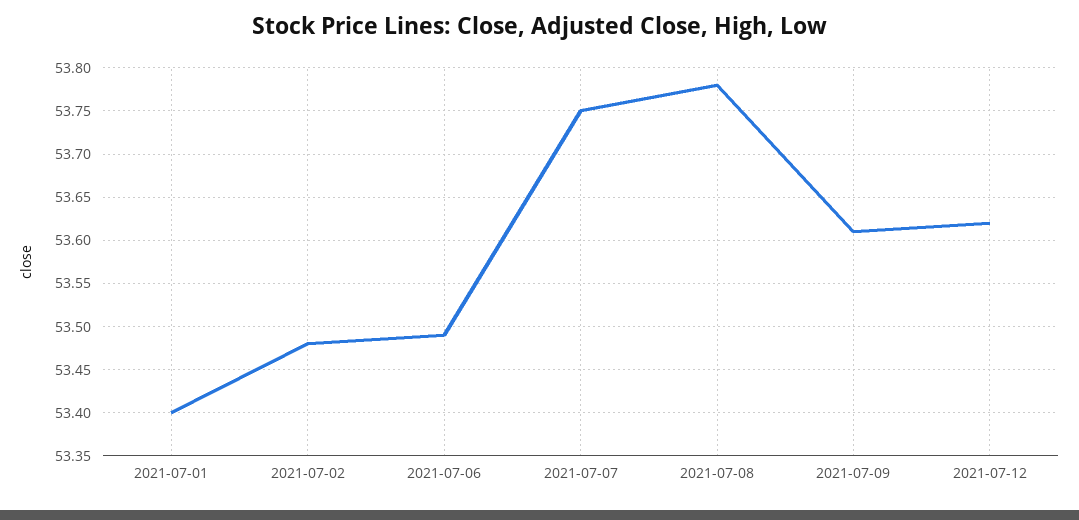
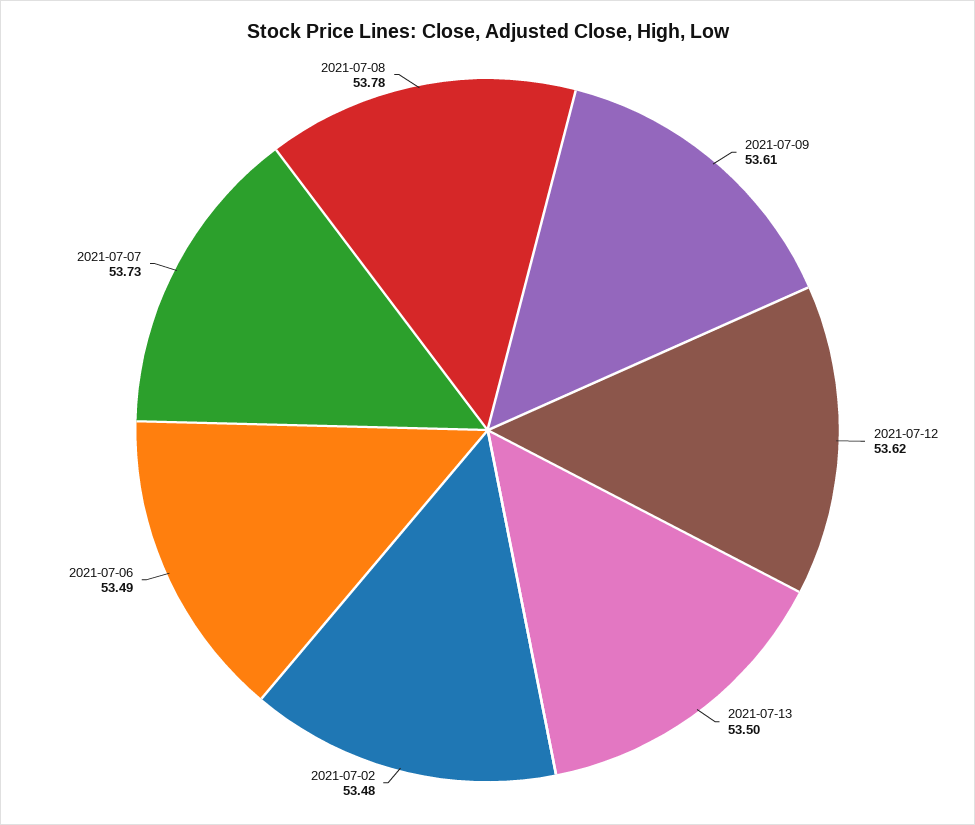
2021-07-01: 53.4 -> none
2021-07-07: 53.75 -> 53.73
2021-07-13: none -> 53.5

